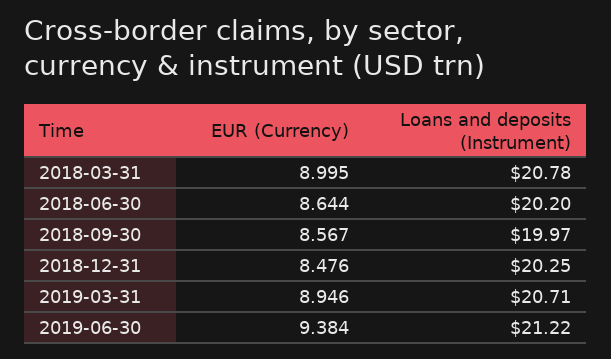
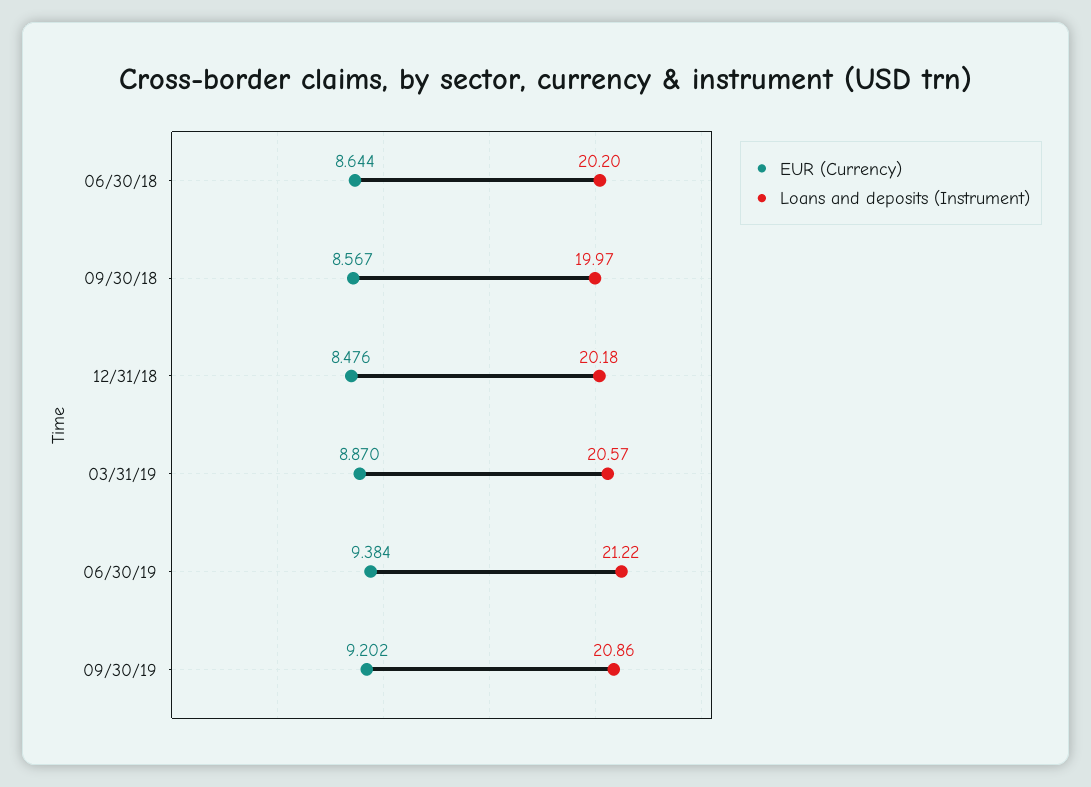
EUR (Currency), 2018-03-31: 8.995 -> none
Loans and deposits (Instrument), 2018-03-31: 20.78 -> none
Loans and deposits (Instrument), 2018-12-31: 20.25 -> 20.18
EUR (Currency), 2019-03-31: 8.946 -> 8.87
Loans and deposits (Instrument), 2019-03-31: 20.71 -> 20.57
EUR (Currency), 09/30/19: none -> 9.202
Loans and deposits (Instrument), 09/30/19: none -> 20.86

